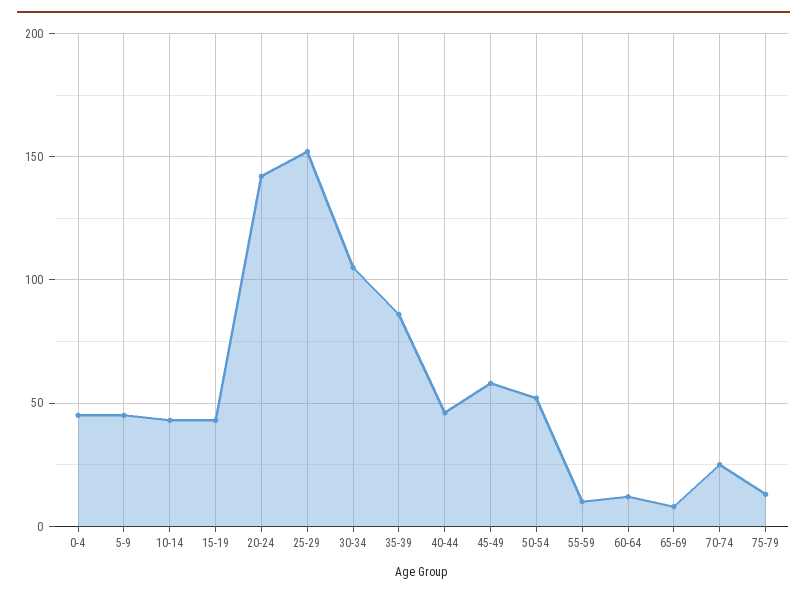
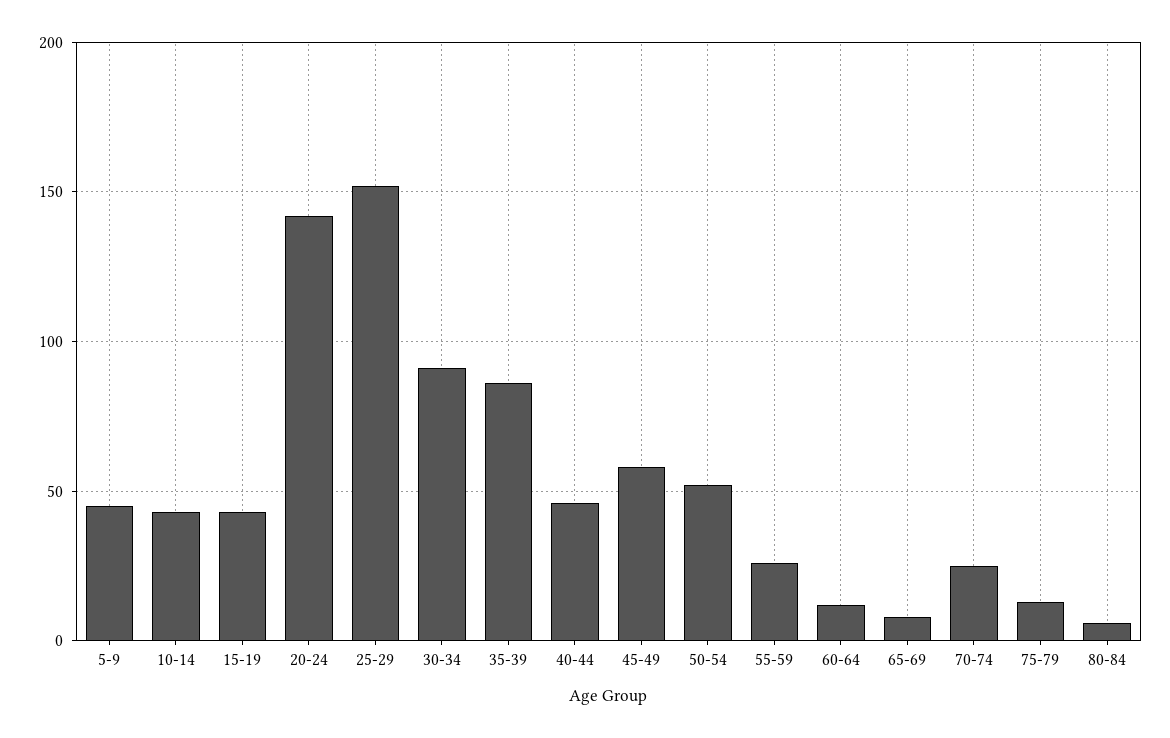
0-4: 45 -> none
30-34: 105 -> 90
55-59: 10 -> 25
80-84: none -> 5

